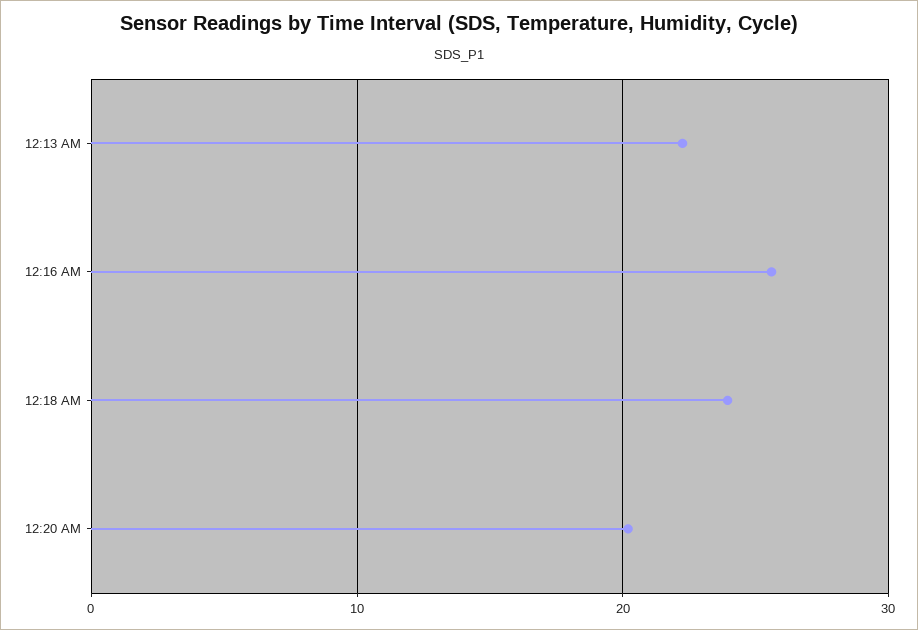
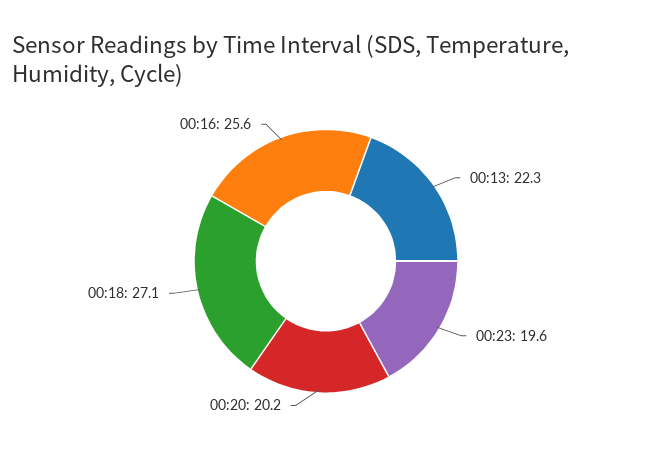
12:18 AM: 24 -> 27.1
00:23: none -> 19.6

